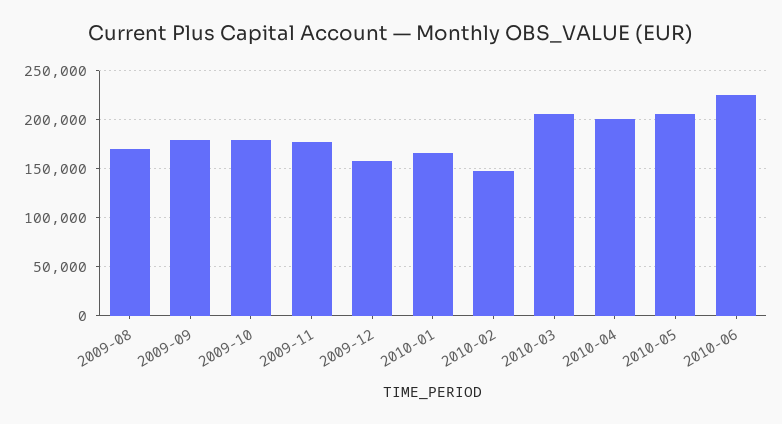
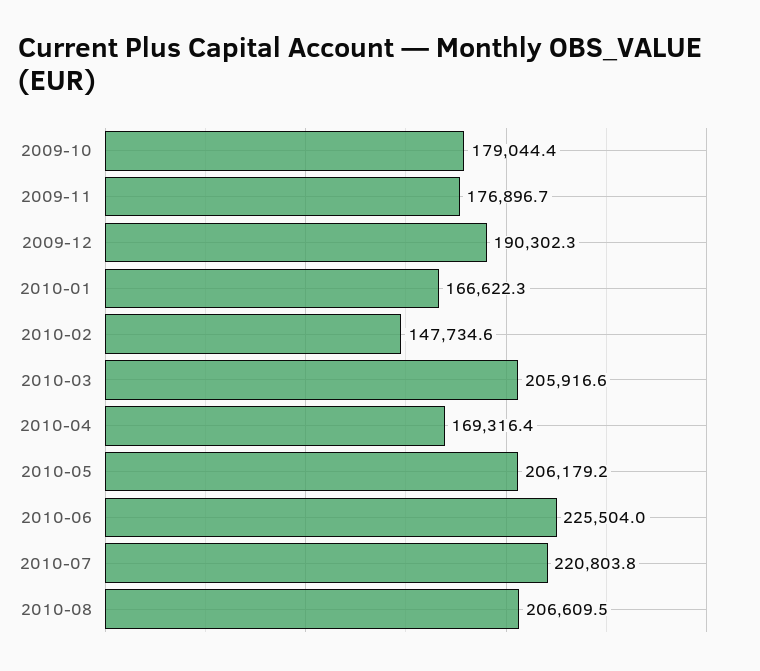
2009-08: 170000 -> none
2009-09: 180000 -> none
2009-12: 160000 -> 190302.3
2010-04: 200000 -> 169316.4
2010-07: none -> 220803.8
2010-08: none -> 206609.5

